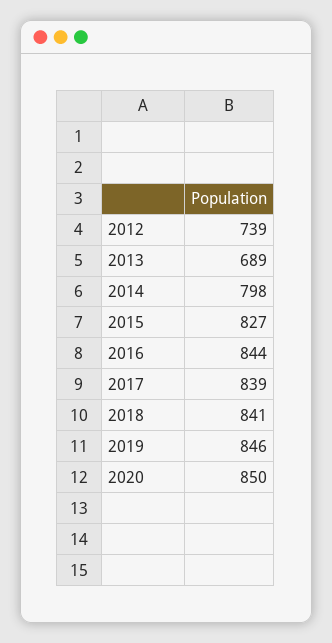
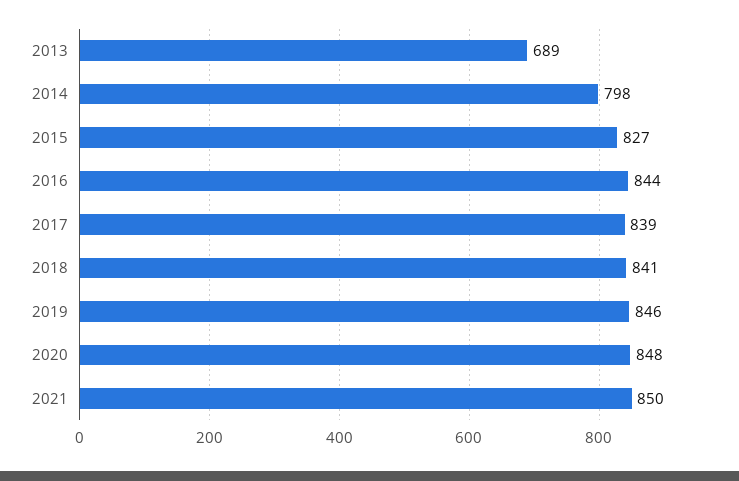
2012: 739 -> none
2020: 850 -> 848
2021: none -> 850

